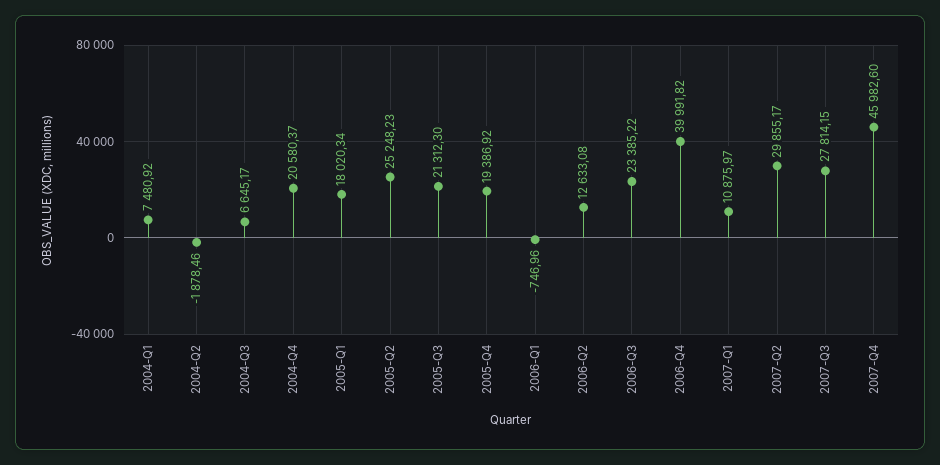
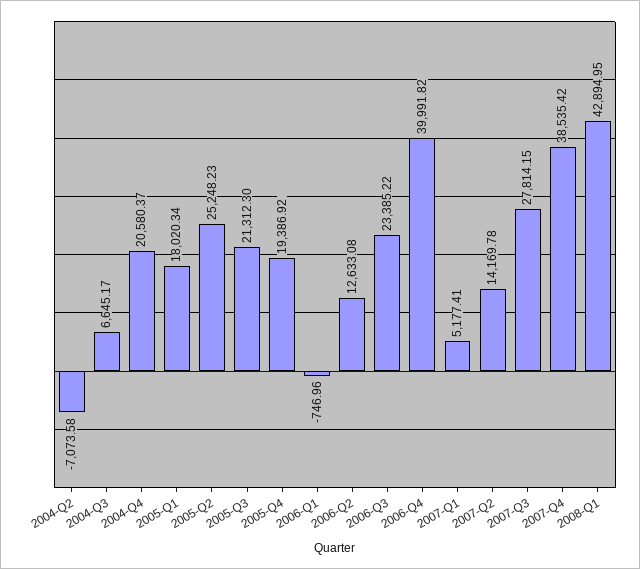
2004-Q1: 7480.92 -> none
2004-Q2: -1878.46 -> -7073.58
2007-Q1: 10875.97 -> 5177.41
2007-Q2: 29855.17 -> 14169.78
2007-Q4: 45982.6 -> 38535.42
2008-Q1: none -> 42894.95

